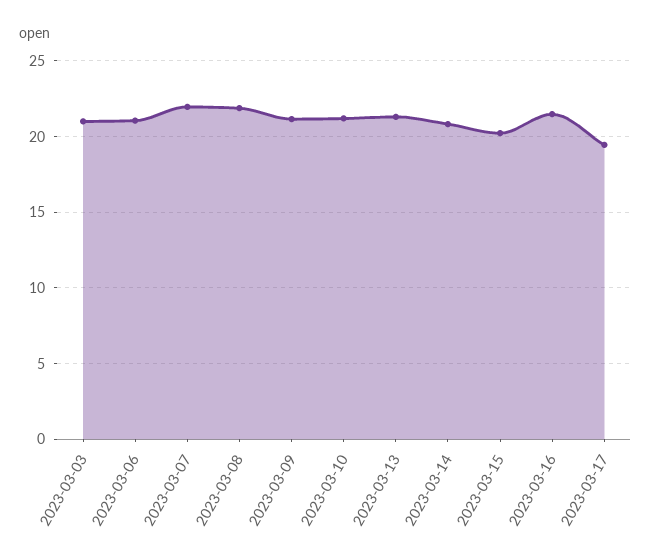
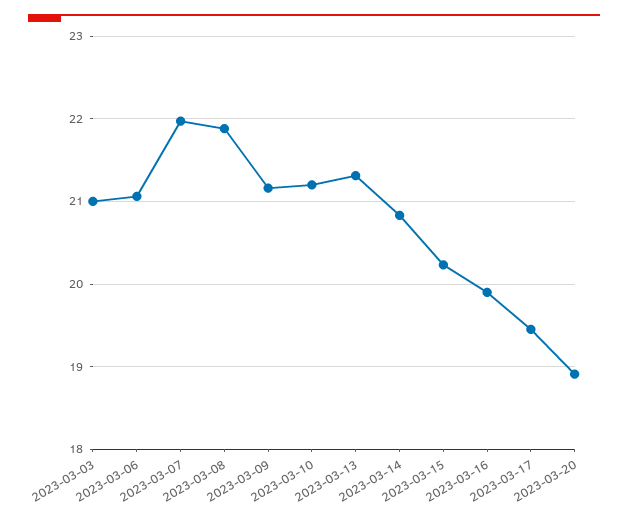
2023-03-16: 21.5 -> 19.9
2023-03-20: none -> 18.9

